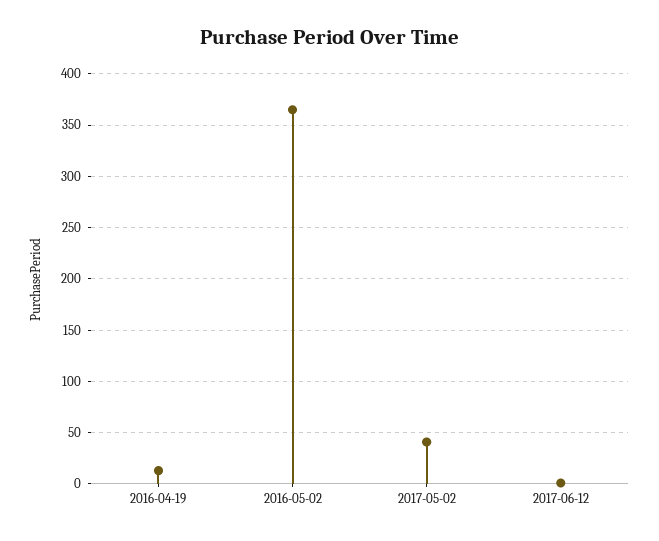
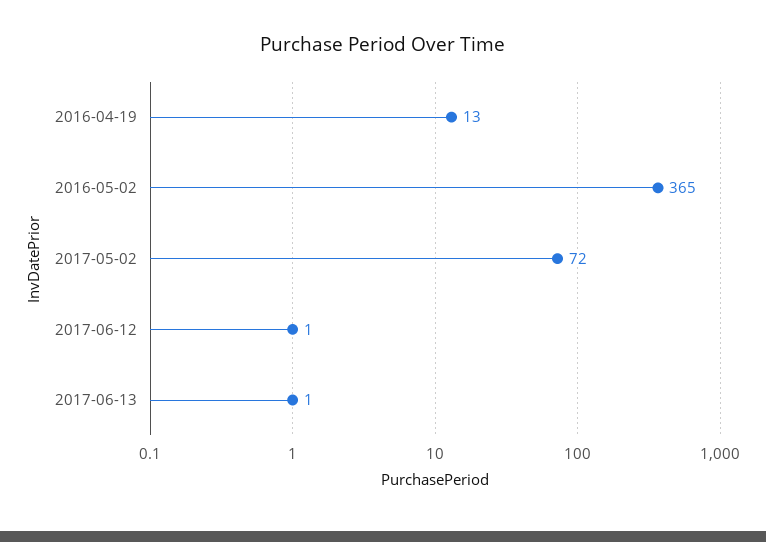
2017-05-02: 40 -> 72
2017-06-13: none -> 1

